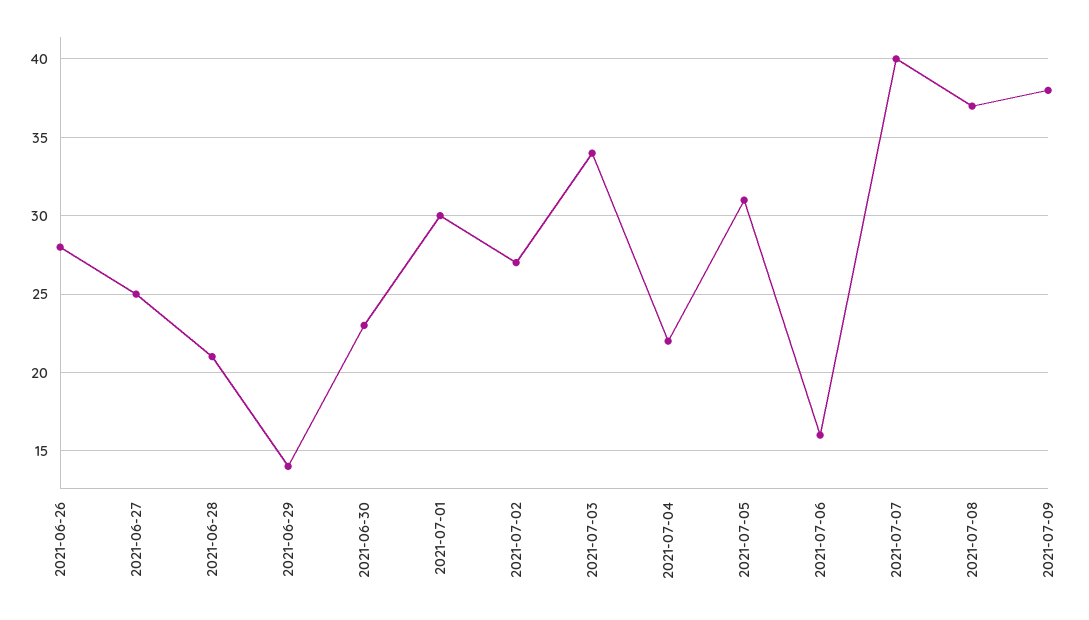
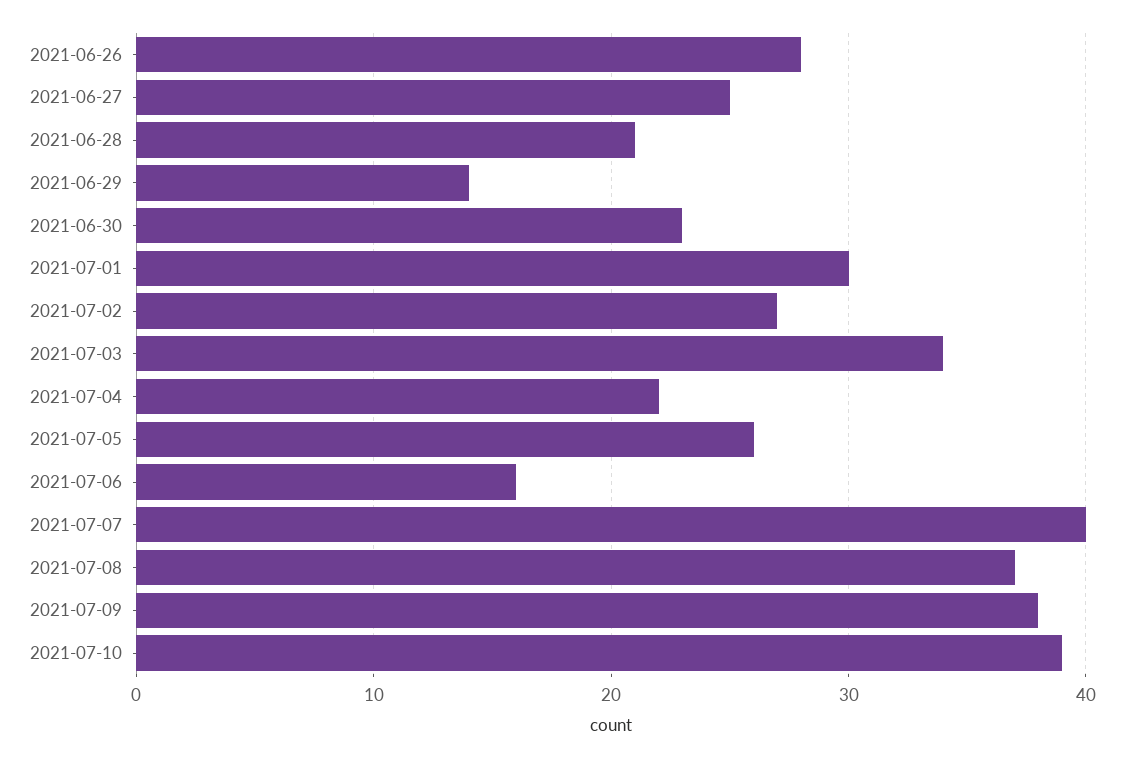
2021-07-05: 31 -> 26
2021-07-10: none -> 39

